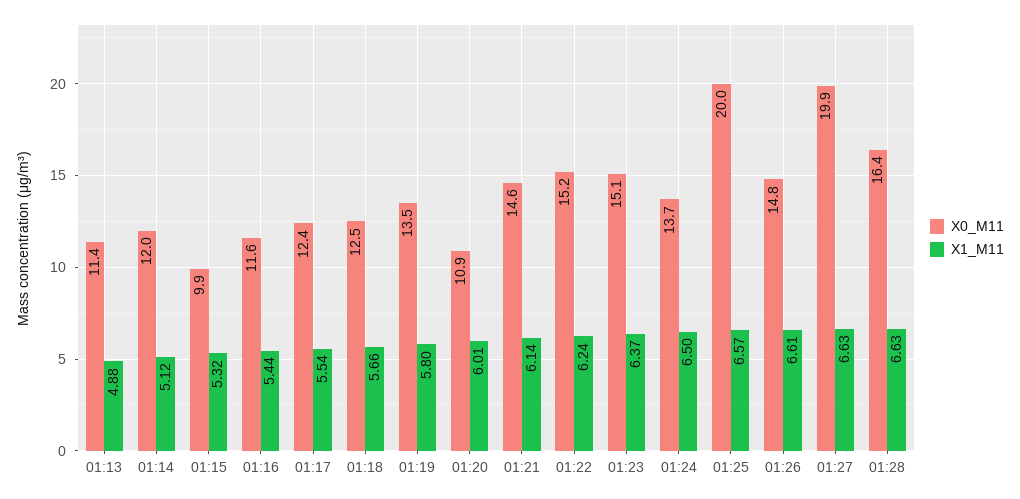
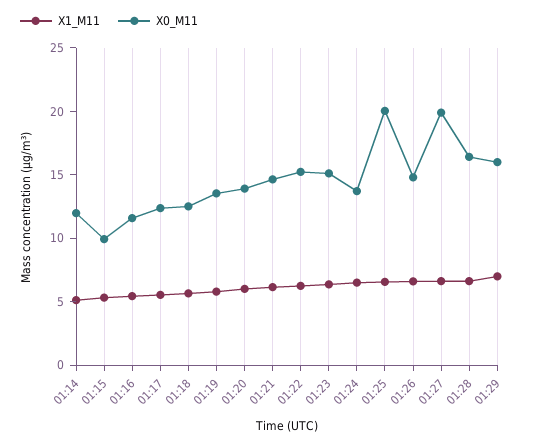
X0_M11, 01:13: 11.4 -> none
X1_M11, 01:13: 4.88 -> none
X0_M11, 01:20: 10.9 -> 14
X1_M11, 01:29: none -> 7
X0_M11, 01:29: none -> 16

